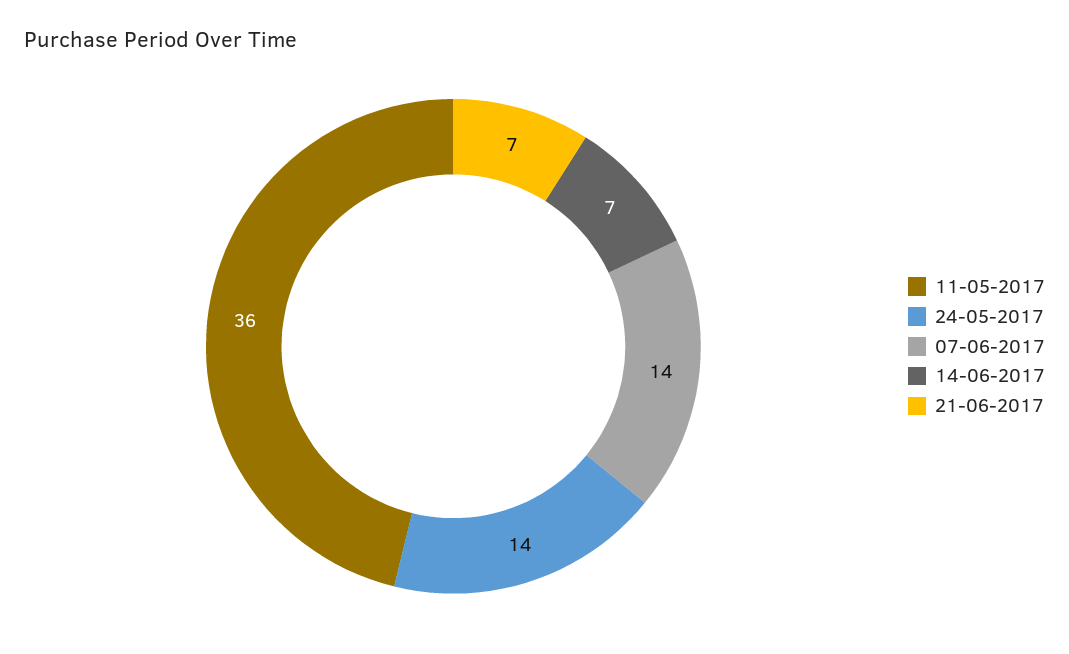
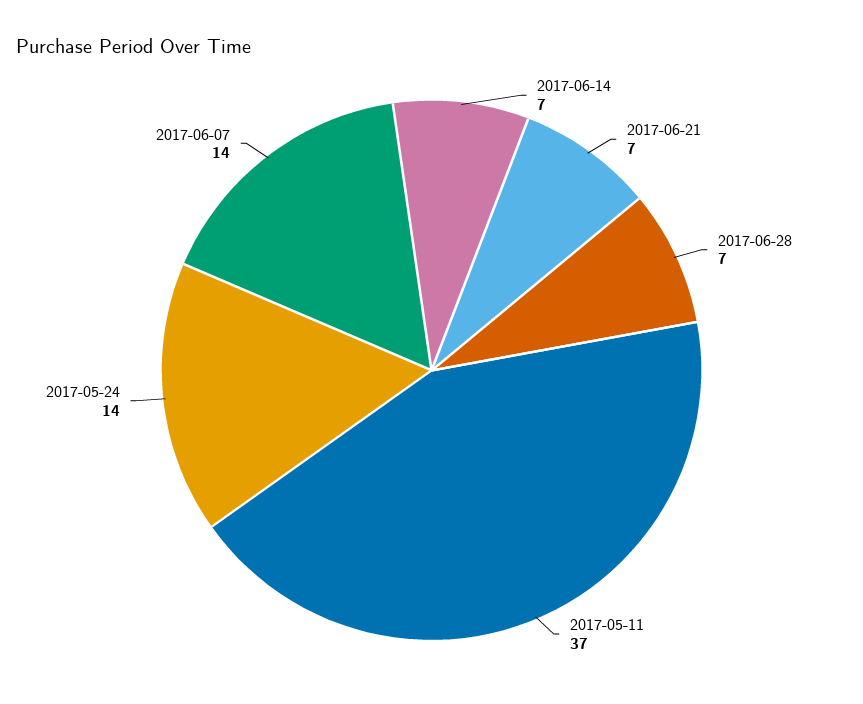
11-05-2017: 36 -> 37
2017-06-28: none -> 7

